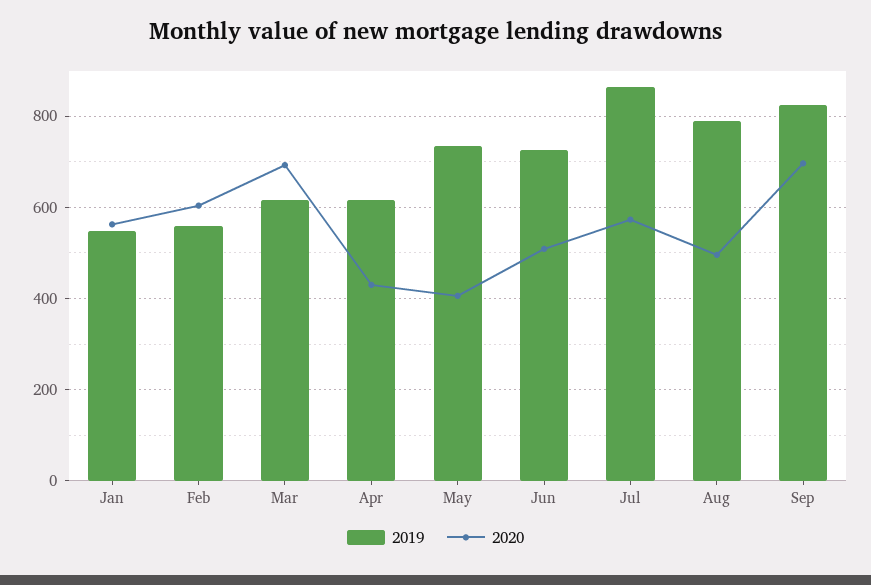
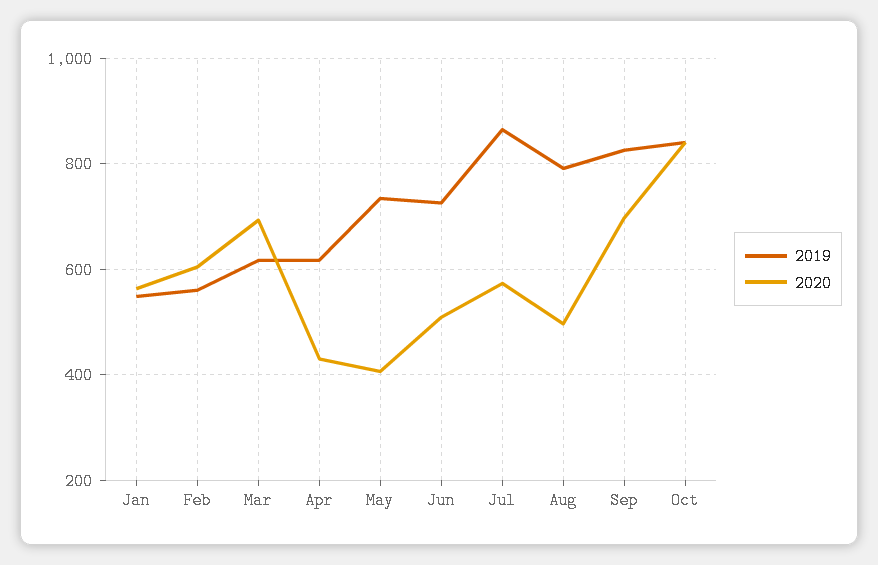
2019, Oct: none -> 840
2020, Oct: none -> 840

